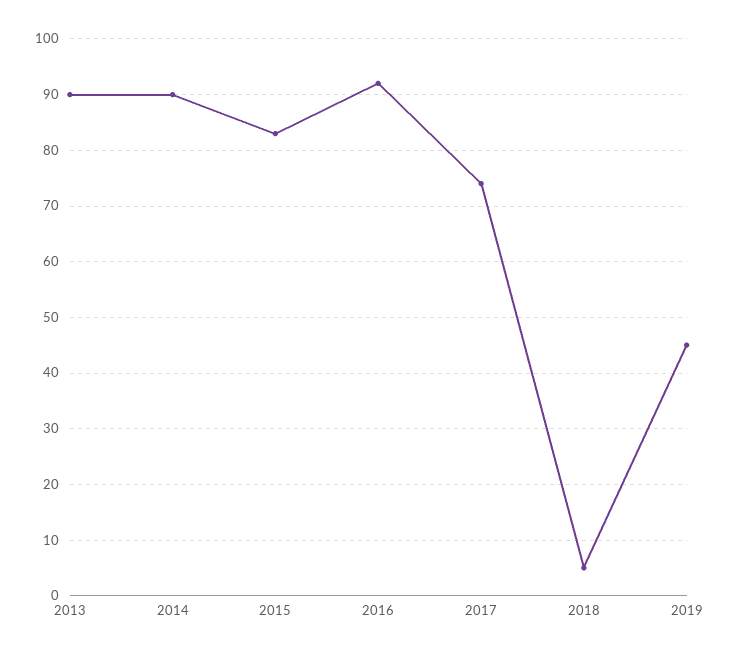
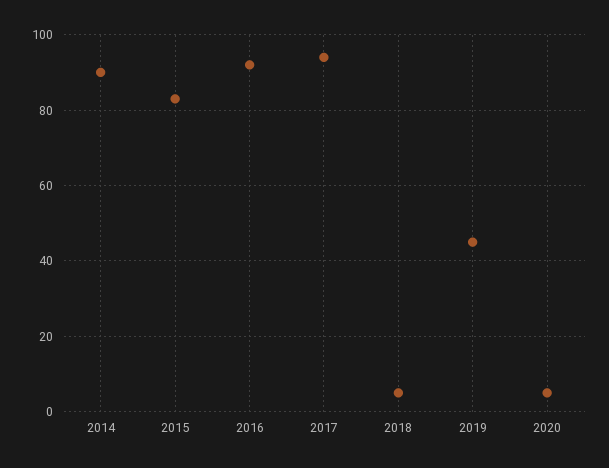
2013: 90 -> none
2017: 75 -> 95
2020: none -> 5

